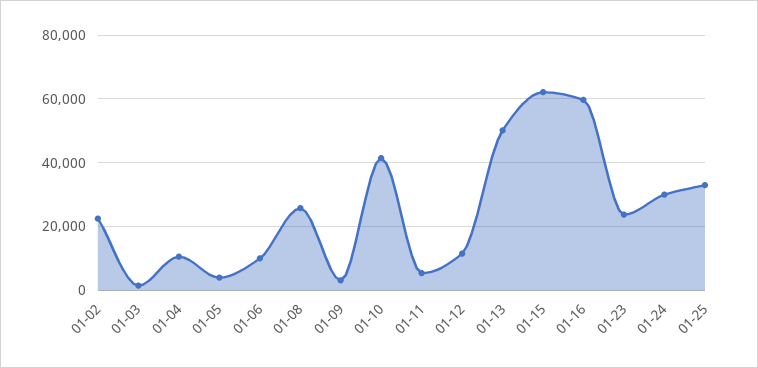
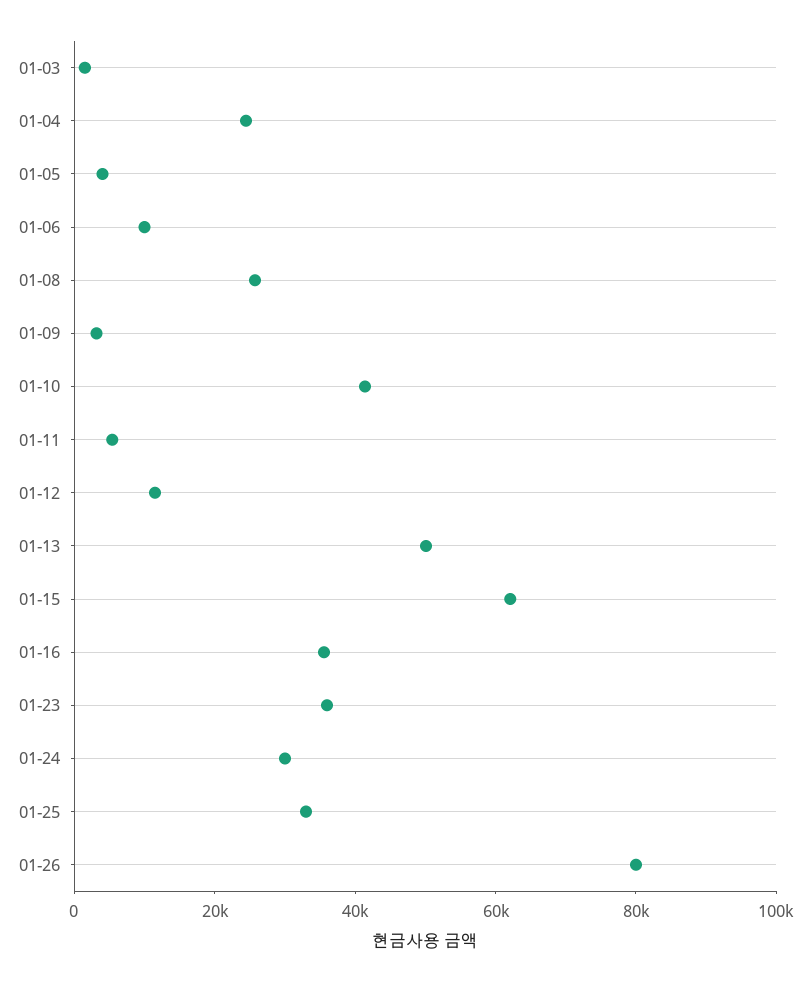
01-02: 22000 -> none
01-04: 10000 -> 25000
01-16: 60000 -> 35000
01-23: 24000 -> 35000
01-26: none -> 80000

